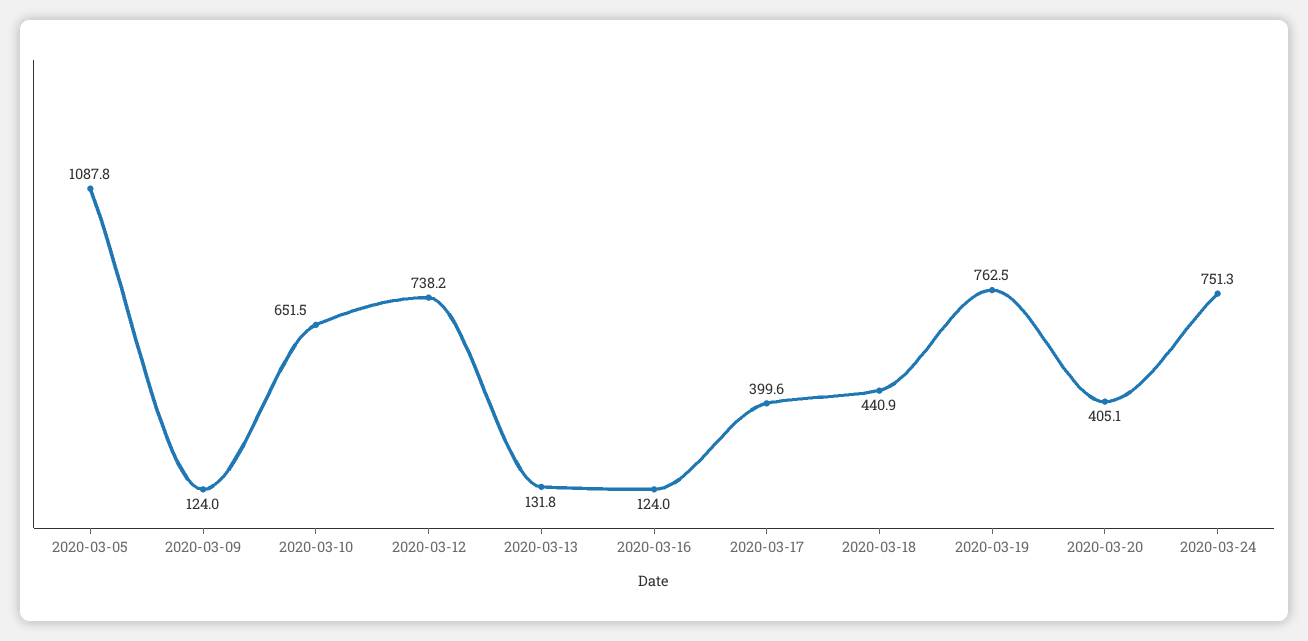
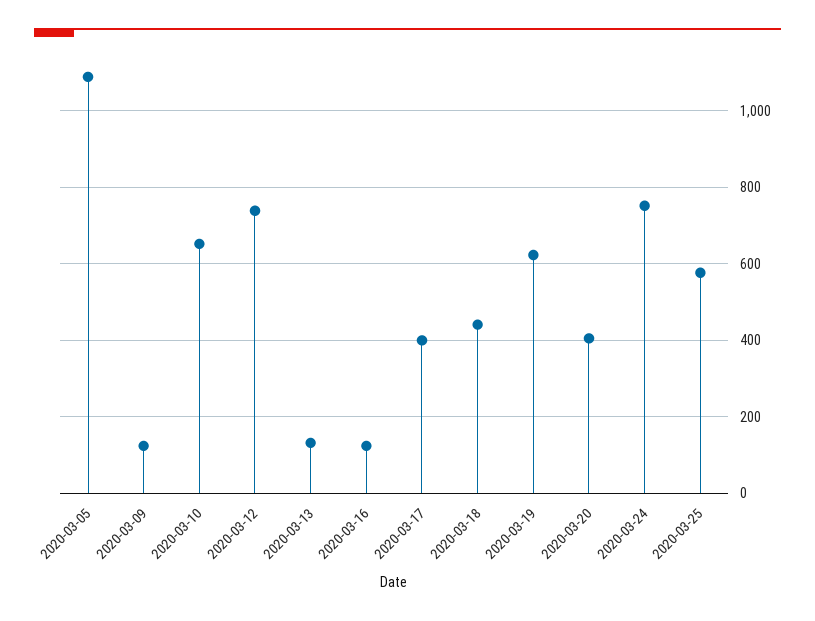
2020-03-19: 762.5 -> 620
2020-03-25: none -> 580

